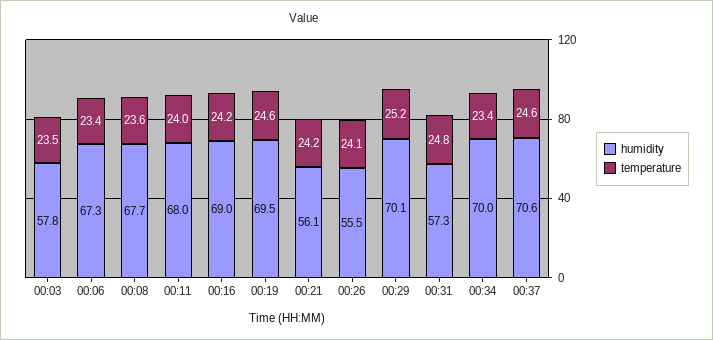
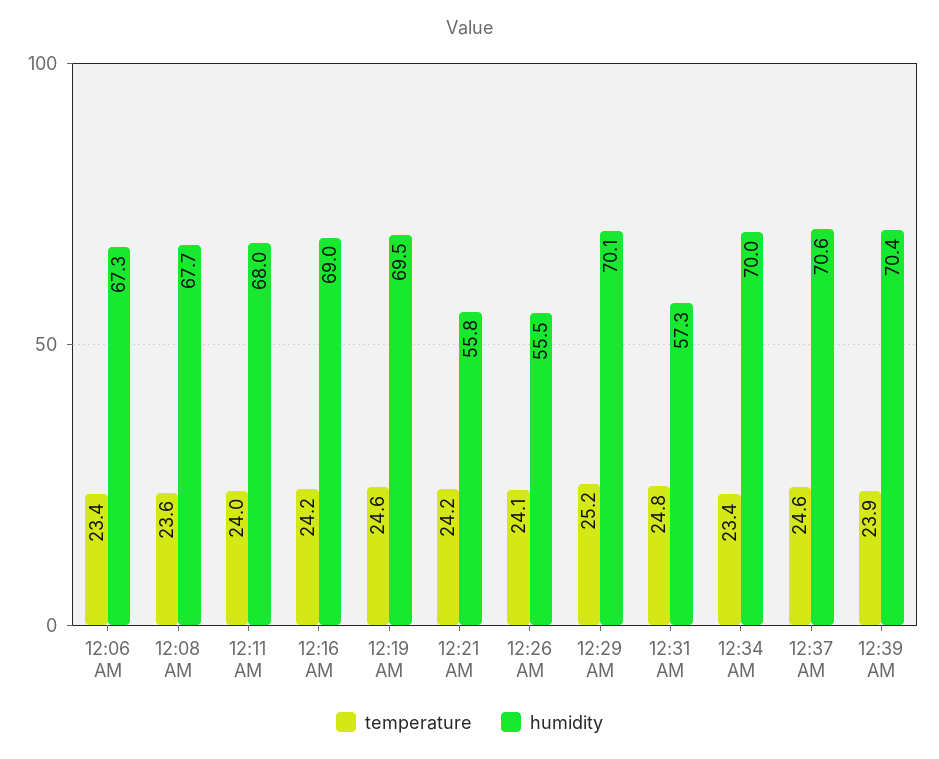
humidity, 00:03: 57.8 -> none
temperature, 00:03: 23.5 -> none
humidity, 00:21: 56.1 -> 55.8
temperature, 12:39 AM: none -> 23.9
humidity, 12:39 AM: none -> 70.4

